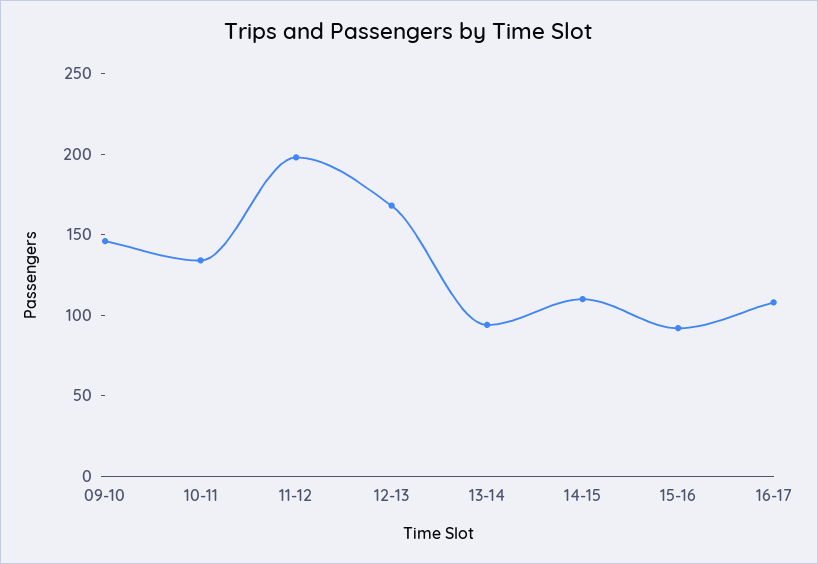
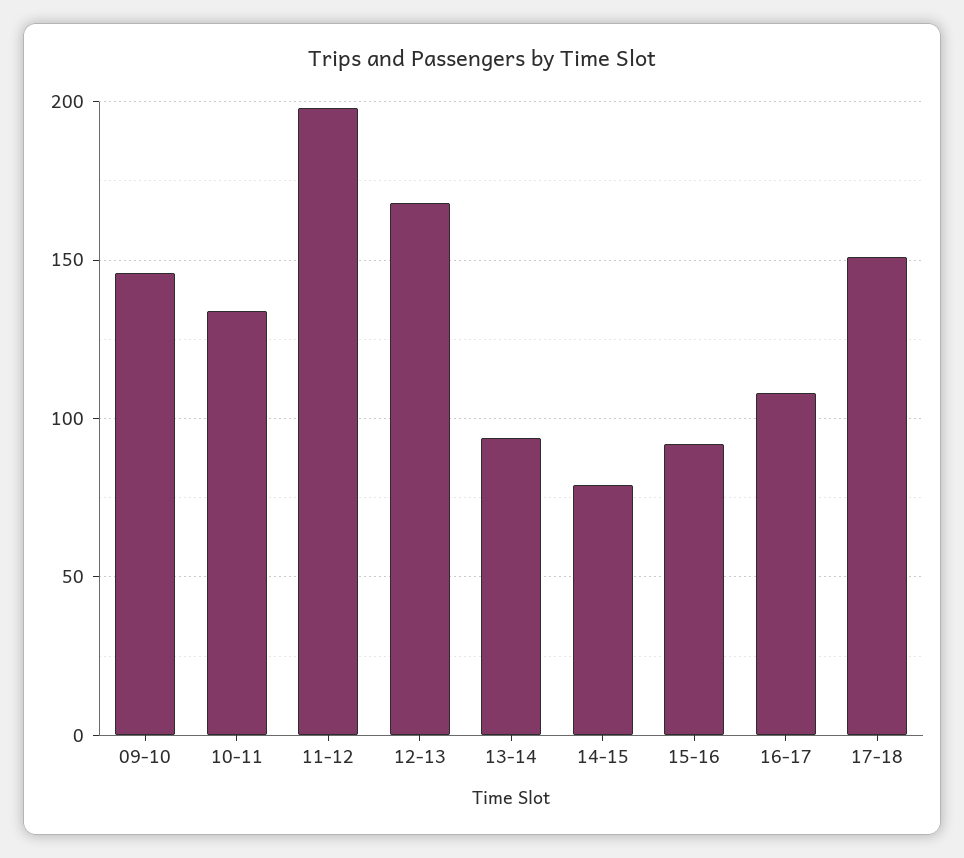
14-15: 110 -> 80
17-18: none -> 150

